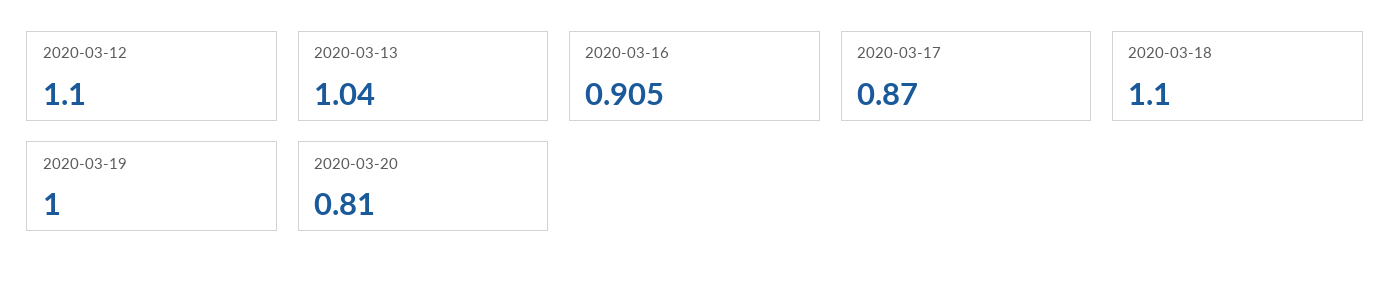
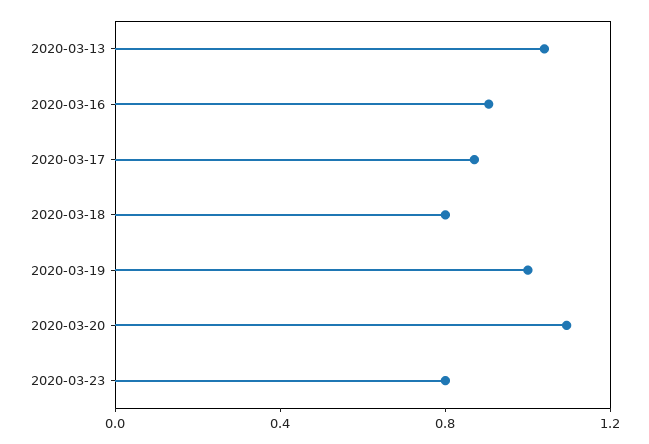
2020-03-12: 1.1 -> none
2020-03-18: 1.1 -> 0.8
2020-03-20: 0.81 -> 1.1
2020-03-23: none -> 0.8

